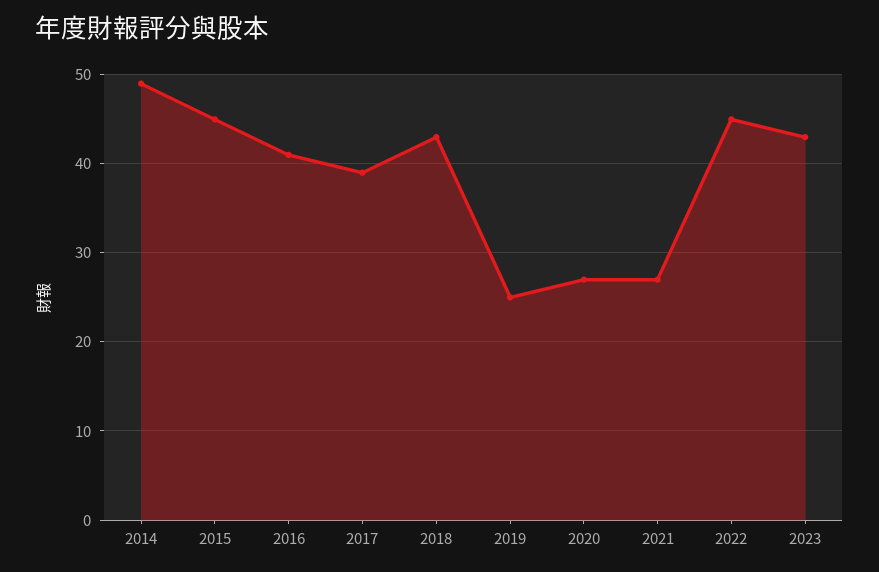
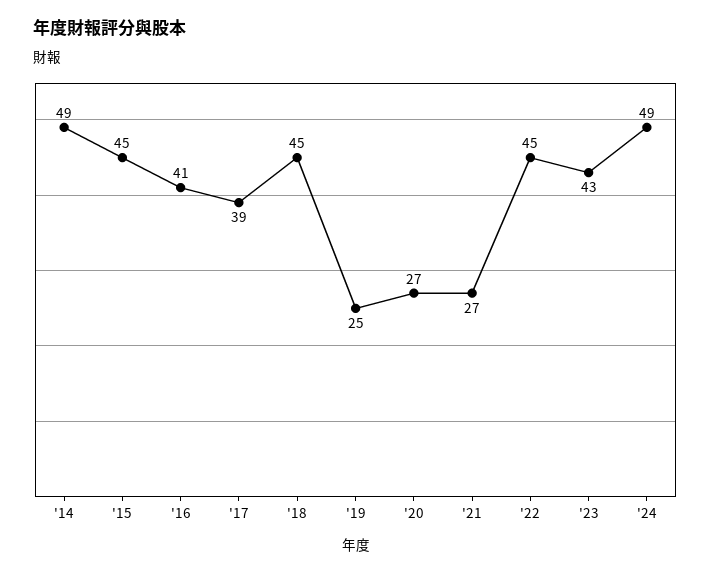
2018: 43 -> 45
'24: none -> 49

